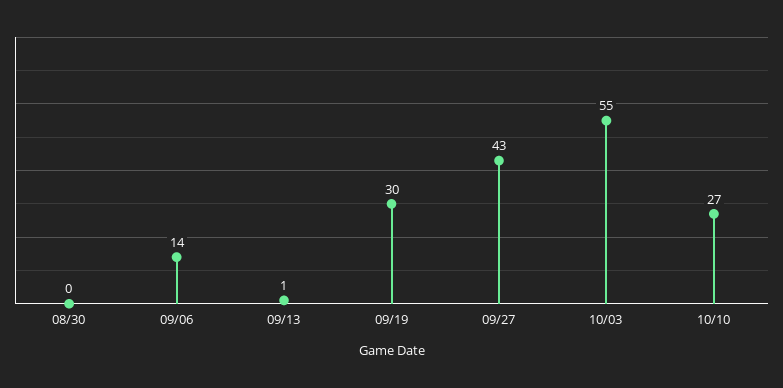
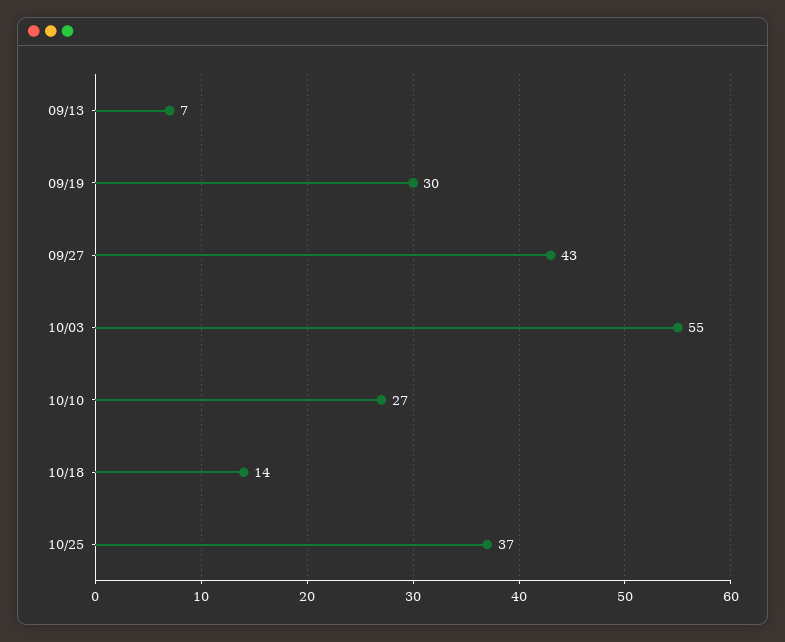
08/30: 0 -> none
09/06: 14 -> none
09/13: 1 -> 7
10/18: none -> 14
10/25: none -> 37

